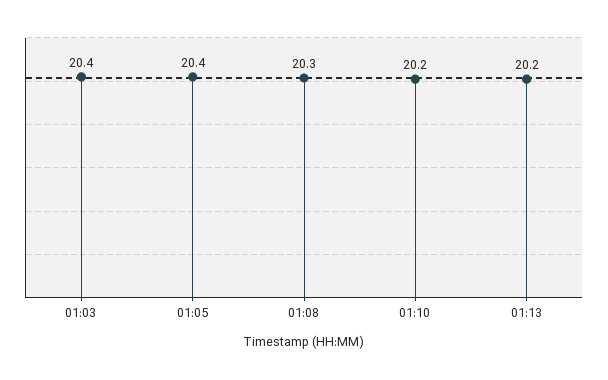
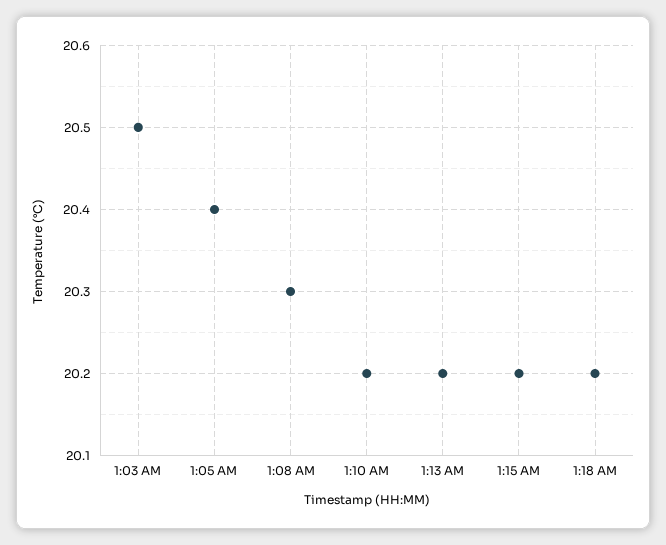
01:03: 20.4 -> 20.5
1:15 AM: none -> 20.2
1:18 AM: none -> 20.2

